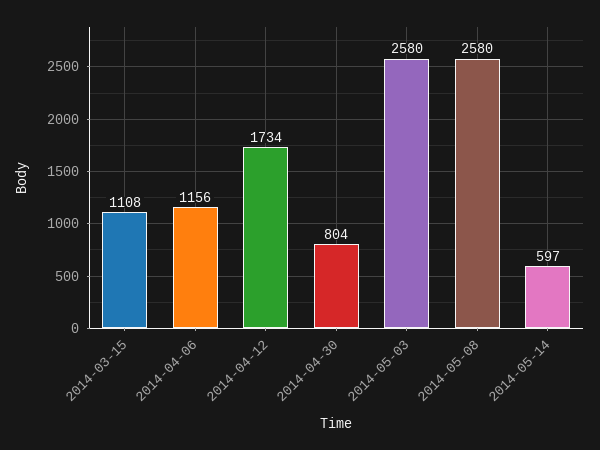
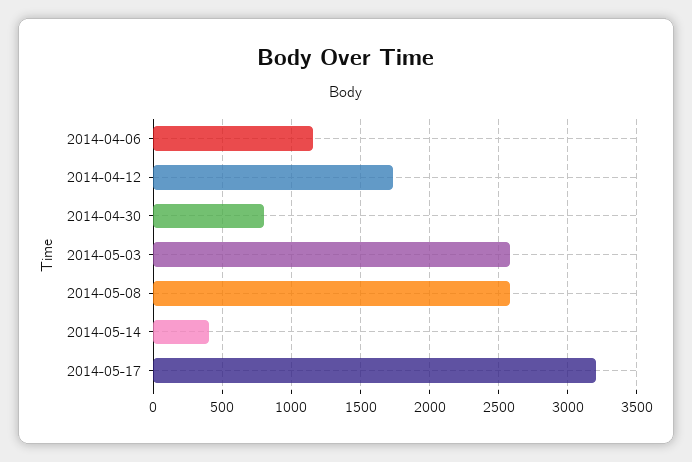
2014-03-15: 1108 -> none
2014-05-14: 597 -> 400
2014-05-17: none -> 3200

